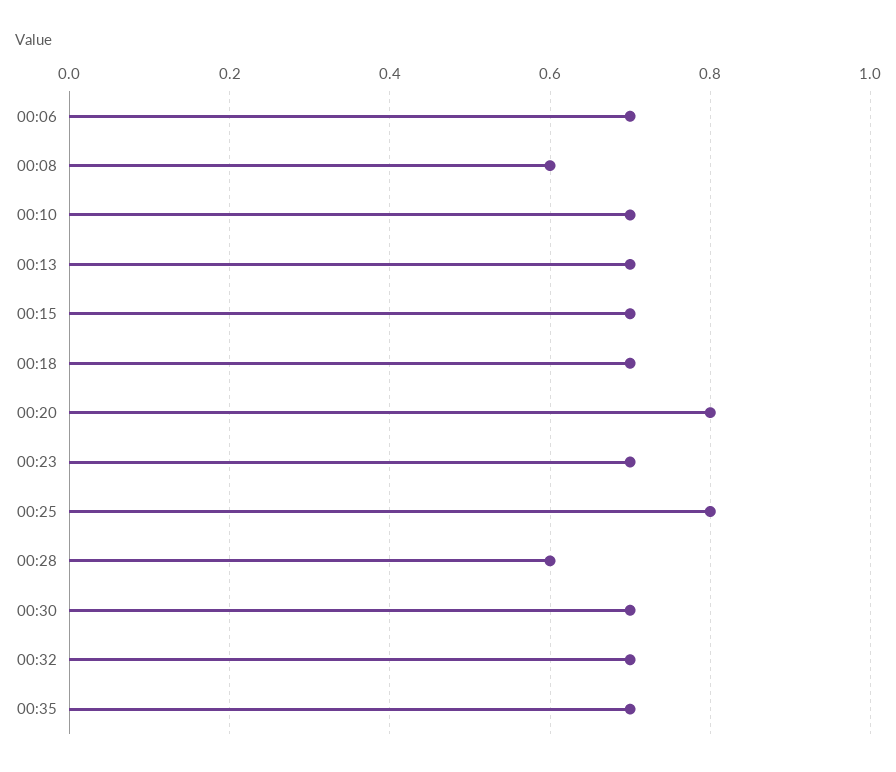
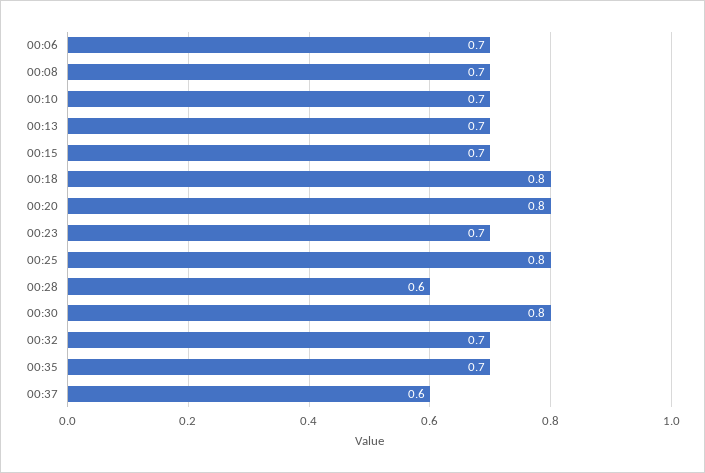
00:08: 0.6 -> 0.7
00:18: 0.7 -> 0.8
00:30: 0.7 -> 0.8
00:37: none -> 0.6

